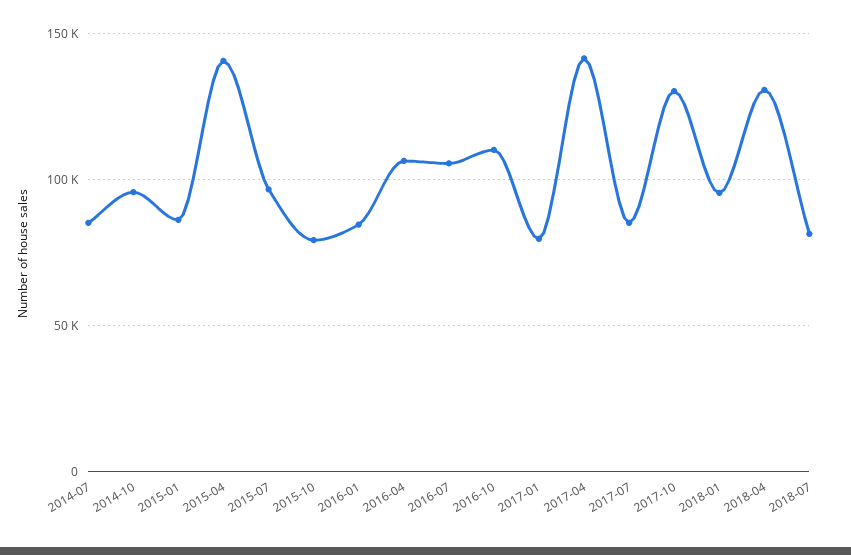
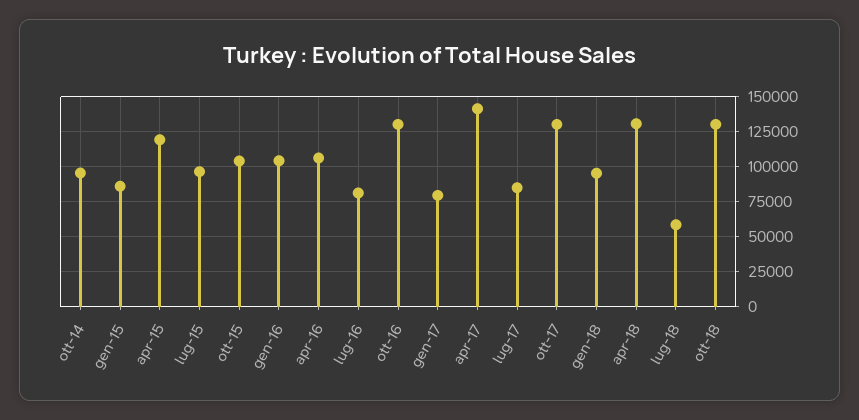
2014-07: 85000 -> none
2015-04: 140000 -> 120000
2015-10: 80000 -> 105000
2016-01: 85000 -> 105000
2016-07: 105000 -> 80000
2016-10: 110000 -> 130000
2018-07: 80000 -> 60000
ott-18: none -> 130000

